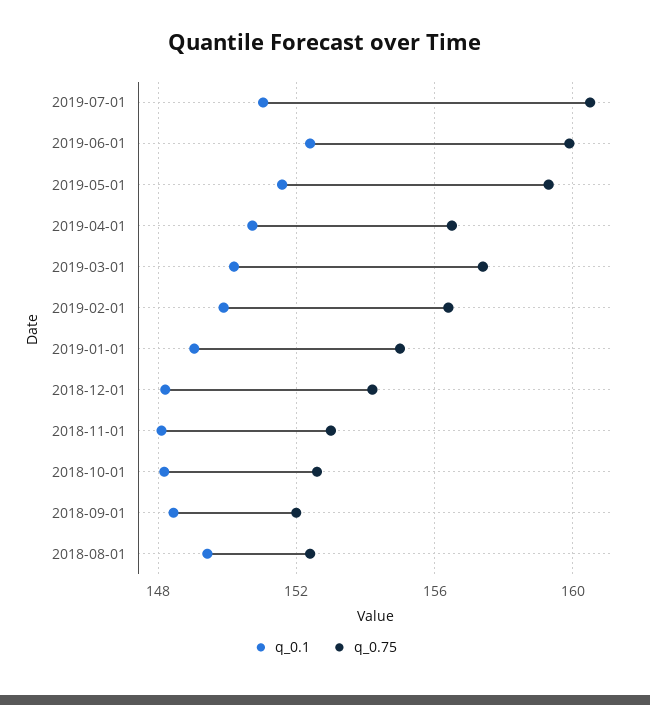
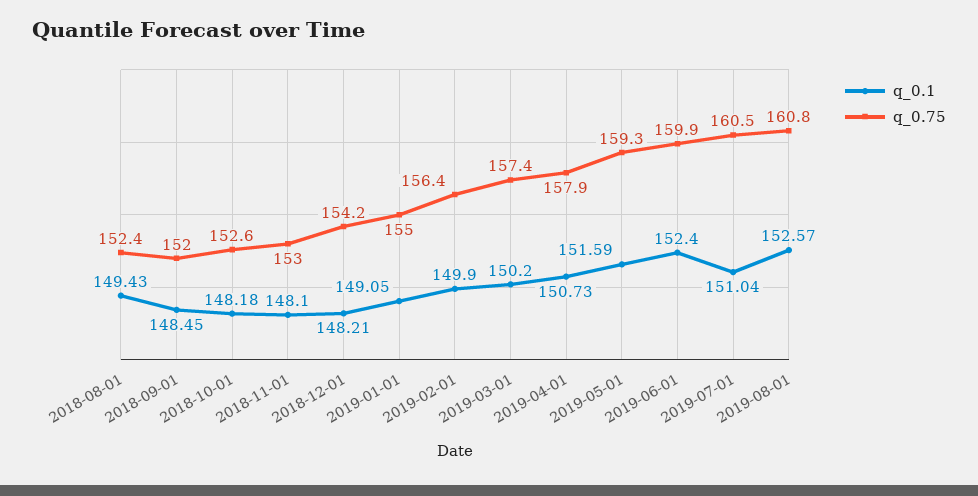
q_0.75, 2019-04-01: 156.5 -> 157.9
q_0.1, 2019-08-01: none -> 152.57
q_0.75, 2019-08-01: none -> 160.8

